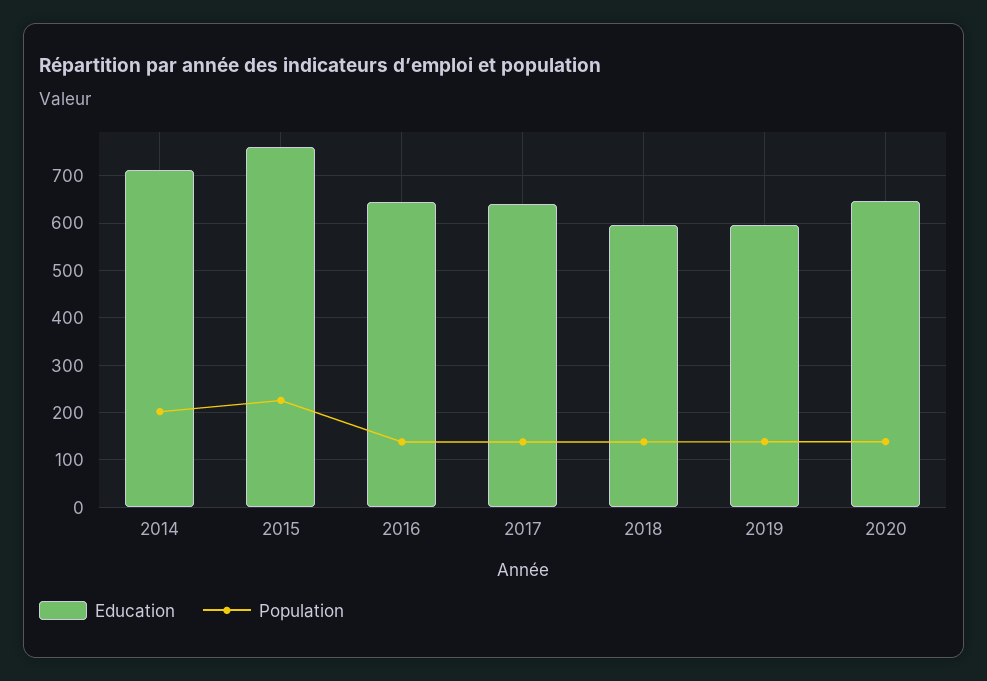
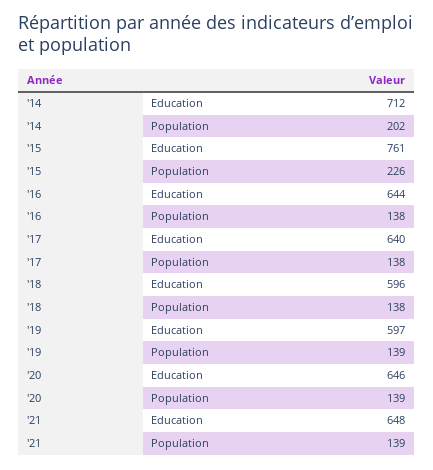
Education, '21: none -> 648
Population, '21: none -> 139

